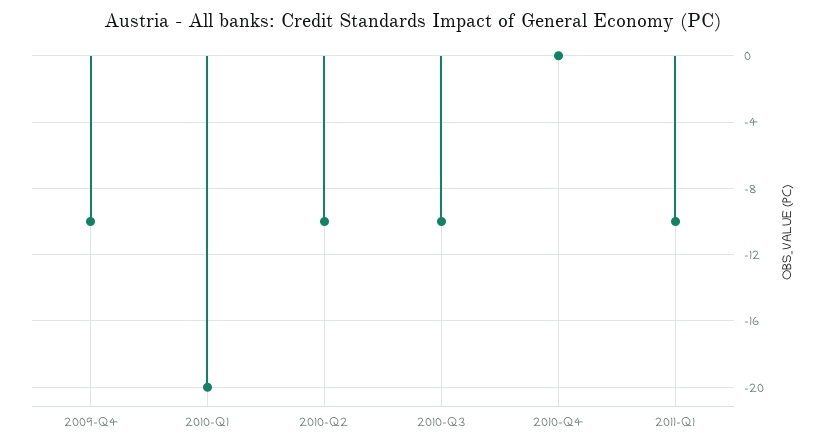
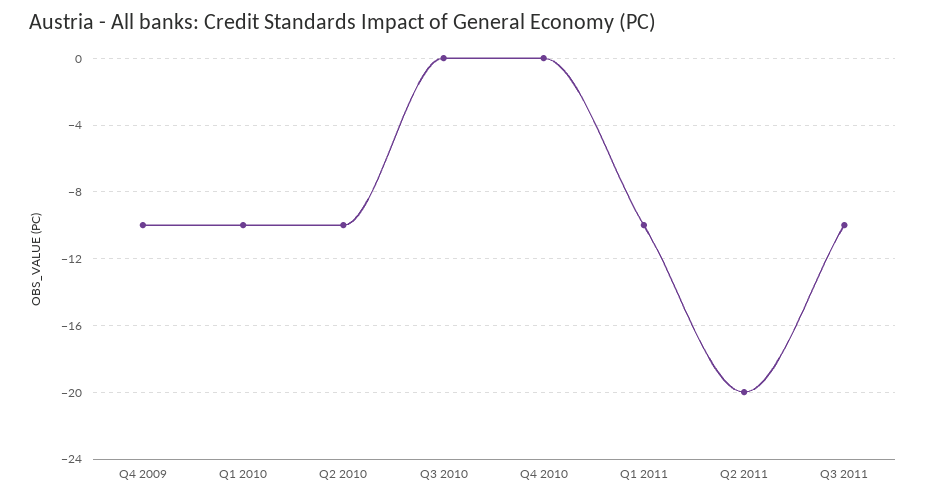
2010-Q1: -20 -> -10
2010-Q3: -10 -> 0
Q2 2011: none -> -20
Q3 2011: none -> -10

